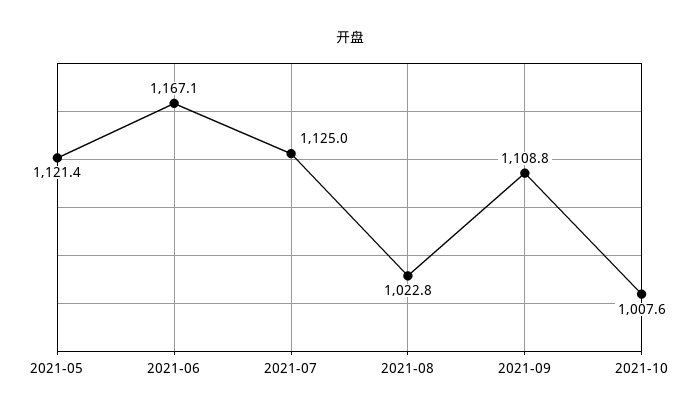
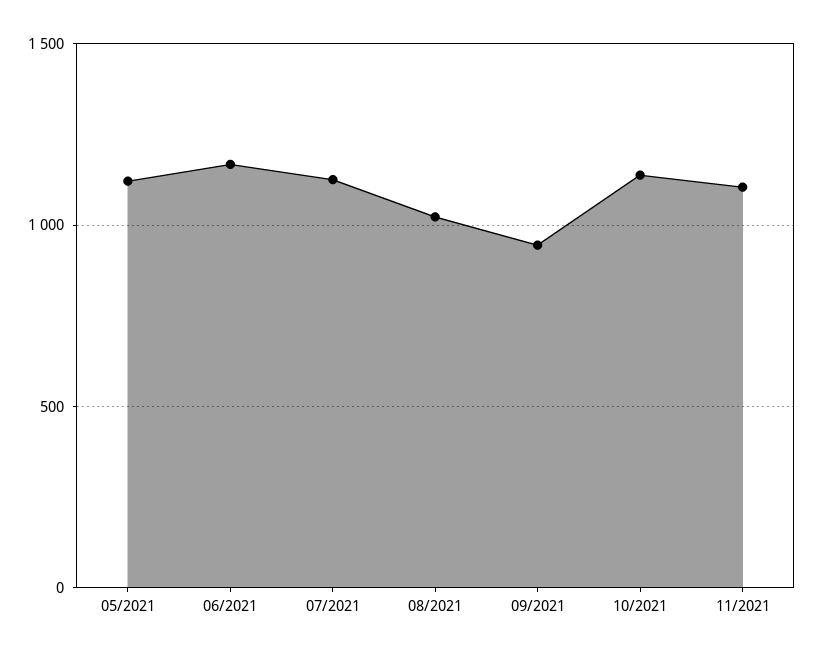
2021-09: 1108.8 -> 950
2021-10: 1007.6 -> 1150
11/2021: none -> 1100

